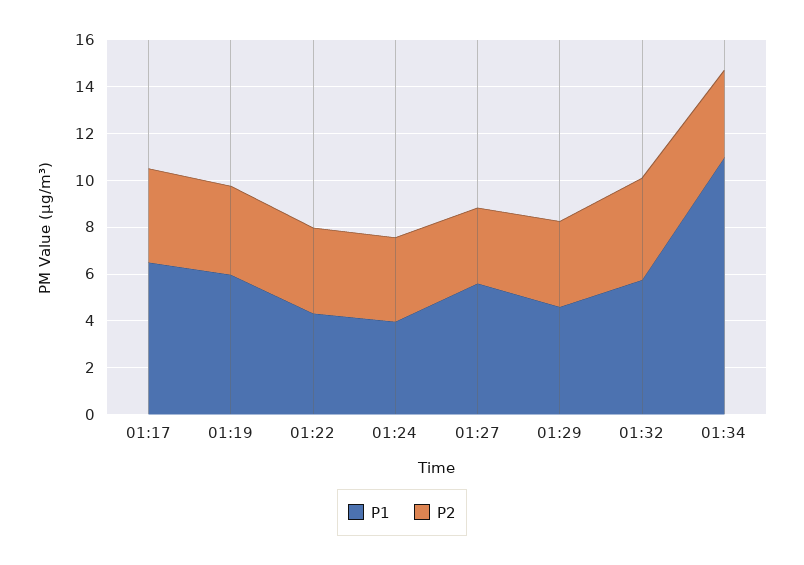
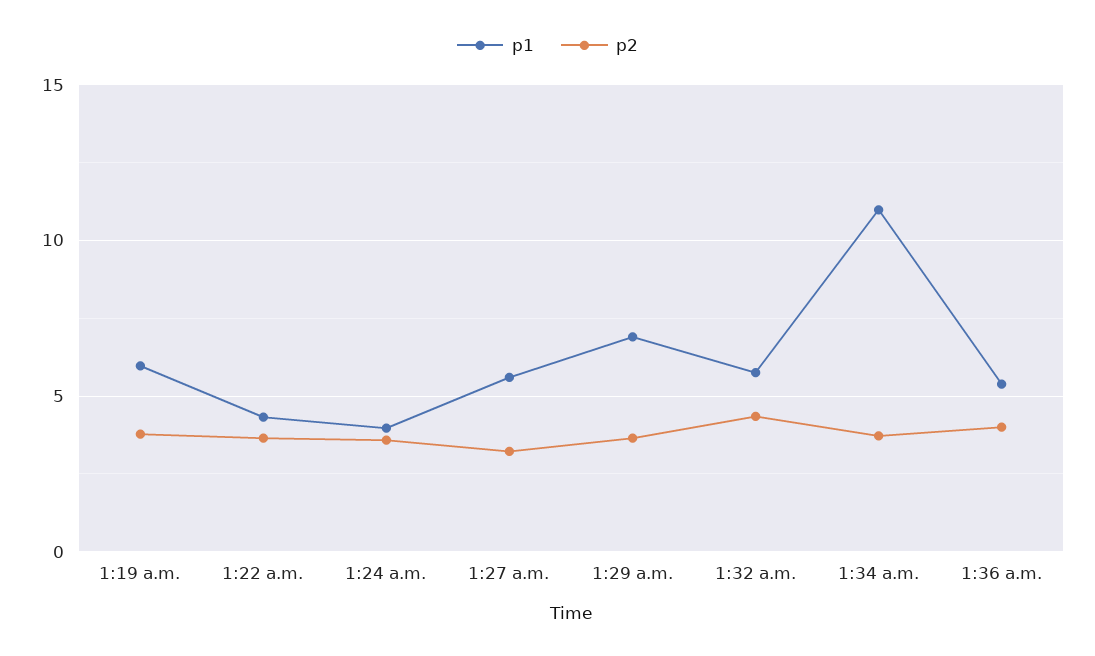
P1, 01:17: 6.5 -> none
P2, 01:17: 4 -> none
P1, 01:29: 4.5 -> 7
P1, 1:36 a.m.: none -> 5.5
P2, 1:36 a.m.: none -> 4

